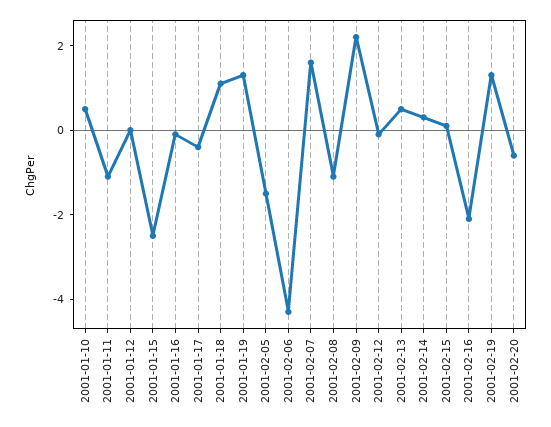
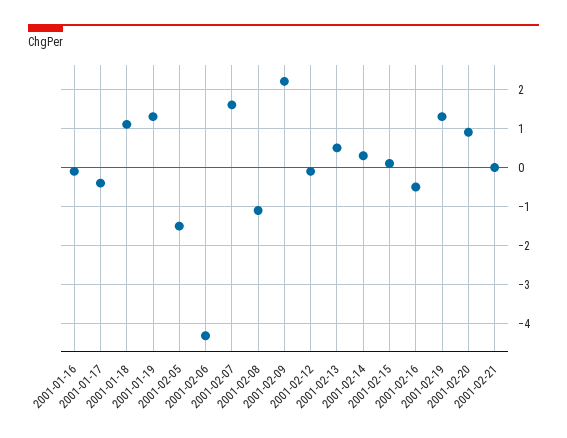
2001-01-10: 0.5 -> none
2001-01-11: -1 -> none
2001-01-12: 0 -> none
2001-01-15: -2.5 -> none
2001-02-16: -2 -> -0.5
2001-02-20: -0.5 -> 1
2001-02-21: none -> 0

